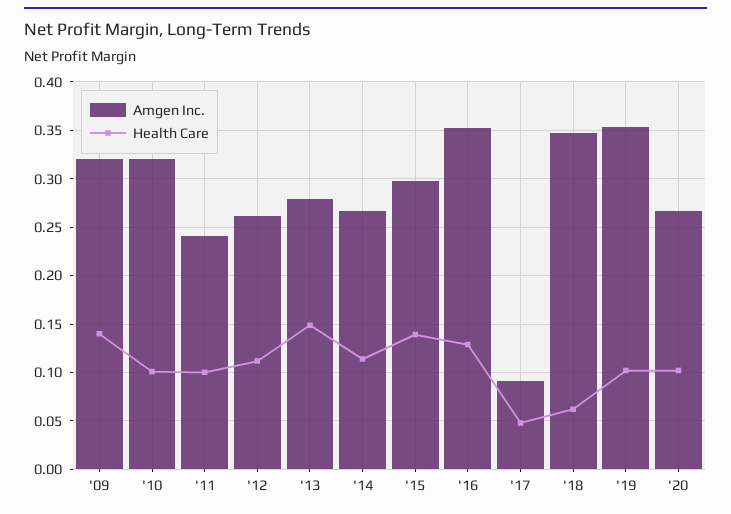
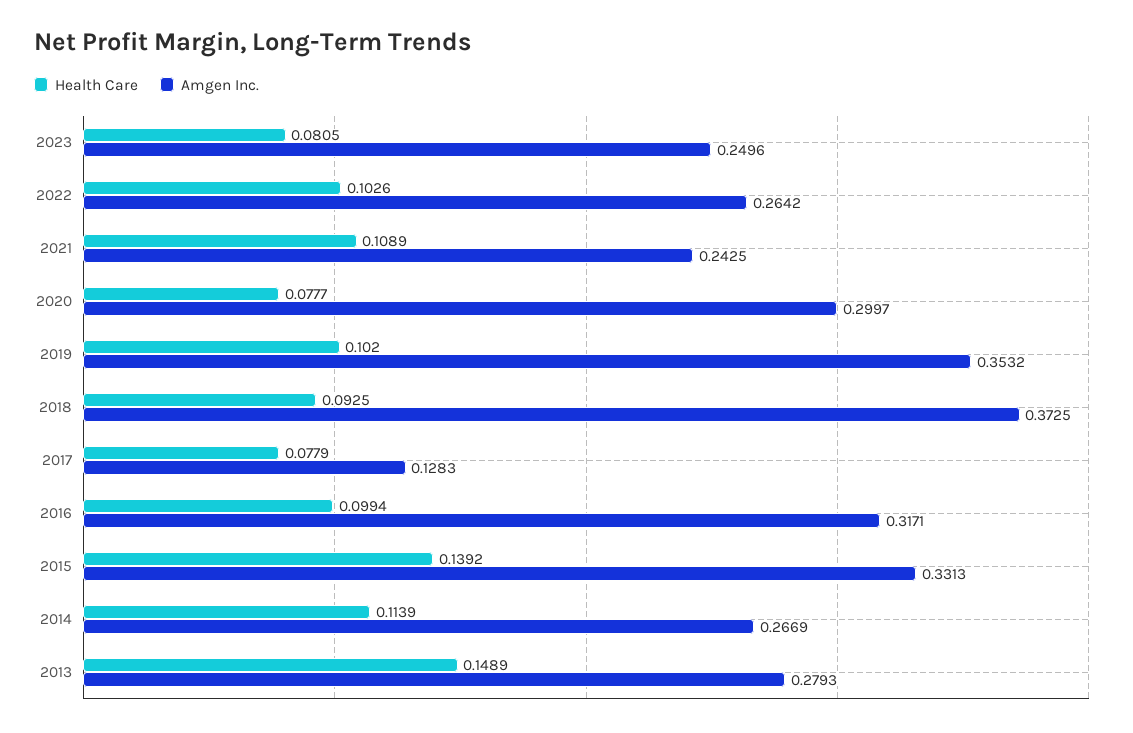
Amgen Inc., '09: 0.32 -> none
Health Care, '09: 0.14 -> none
Amgen Inc., '10: 0.32 -> none
Health Care, '10: 0.1 -> none
Amgen Inc., '11: 0.24 -> none
Health Care, '11: 0.1 -> none
Amgen Inc., '12: 0.26 -> none
Health Care, '12: 0.11 -> none
Amgen Inc., '15: 0.3 -> 0.3313
Amgen Inc., '16: 0.35 -> 0.3171
Health Care, '16: 0.13 -> 0.0994
Amgen Inc., '17: 0.09 -> 0.1283
Health Care, '17: 0.05 -> 0.0779
Amgen Inc., '18: 0.35 -> 0.3725
Health Care, '18: 0.06 -> 0.0925
Amgen Inc., '20: 0.27 -> 0.2997
Health Care, '20: 0.1 -> 0.0777
Health Care, 2023: none -> 0.0805
Amgen Inc., 2023: none -> 0.2496
Health Care, 2022: none -> 0.1026
Amgen Inc., 2022: none -> 0.2642
Health Care, 2021: none -> 0.1089
Amgen Inc., 2021: none -> 0.2425

